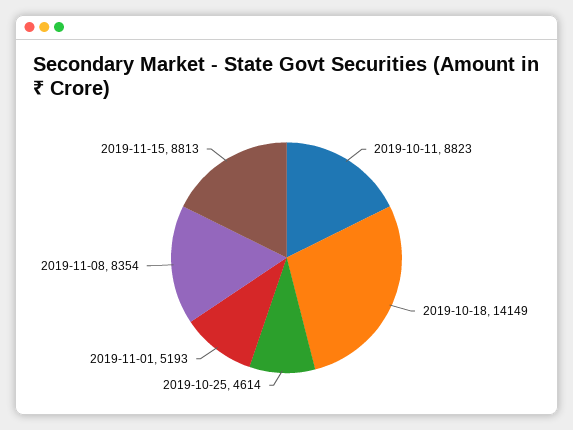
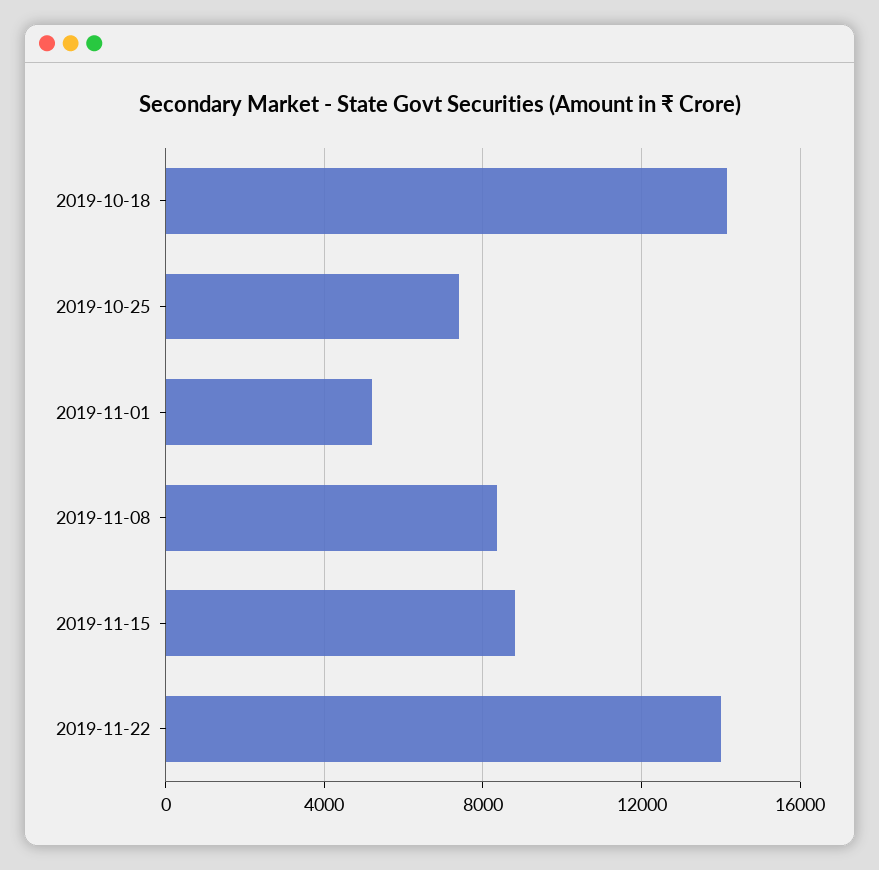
2019-10-11: 8823 -> none
2019-10-25: 4614 -> 7500
2019-11-22: none -> 14000

